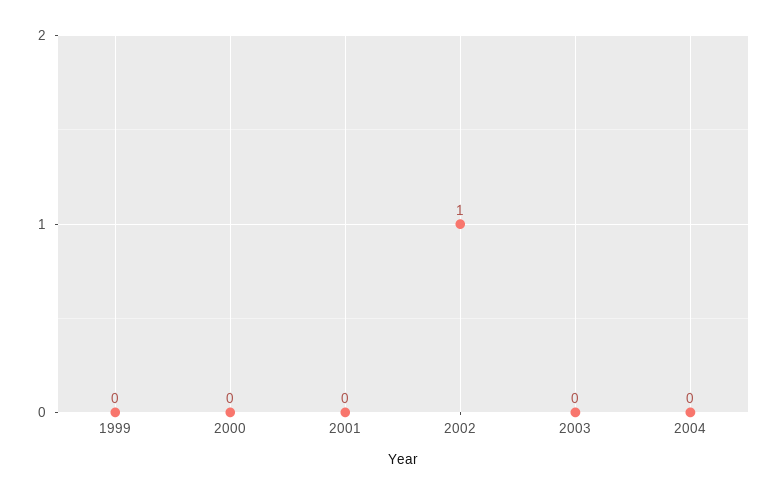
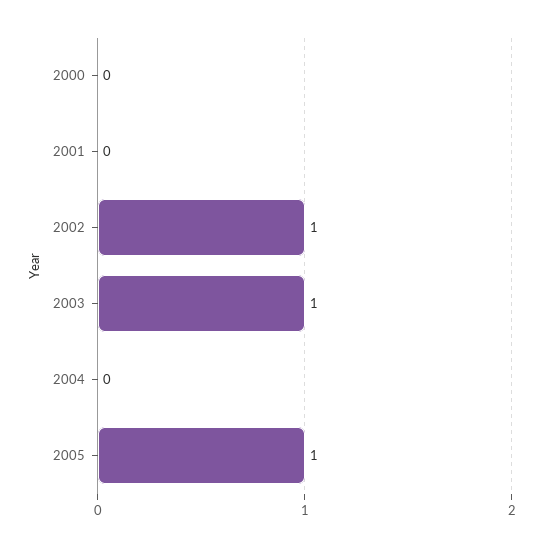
1999: 0 -> none
2003: 0 -> 1
2005: none -> 1

